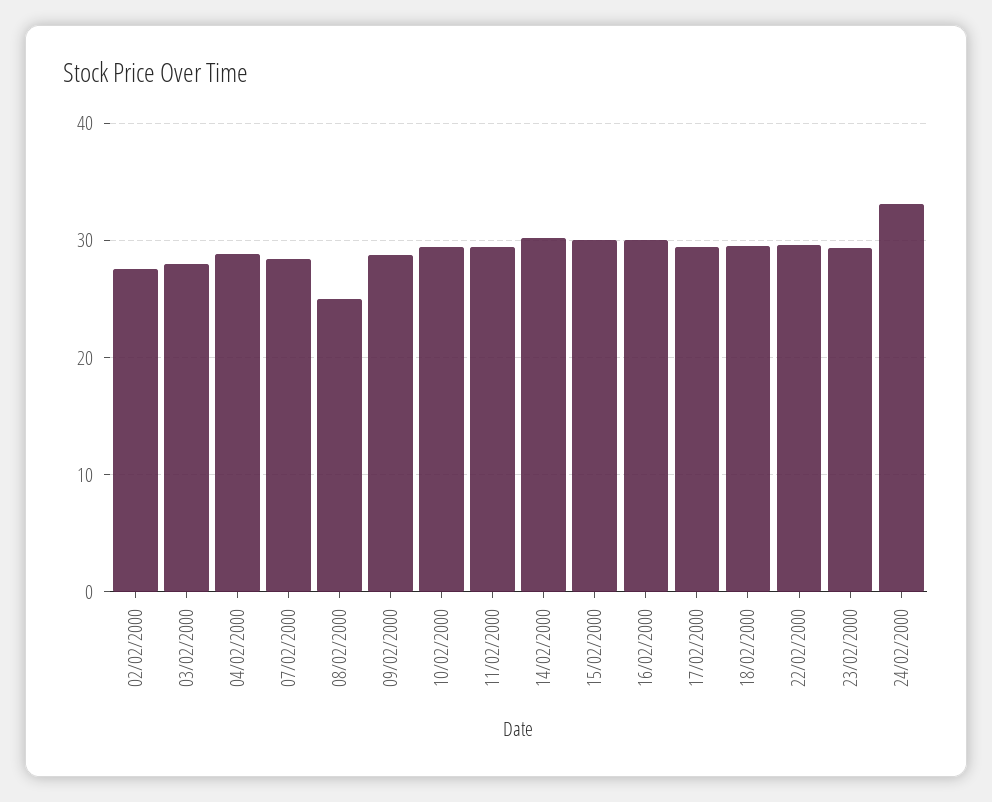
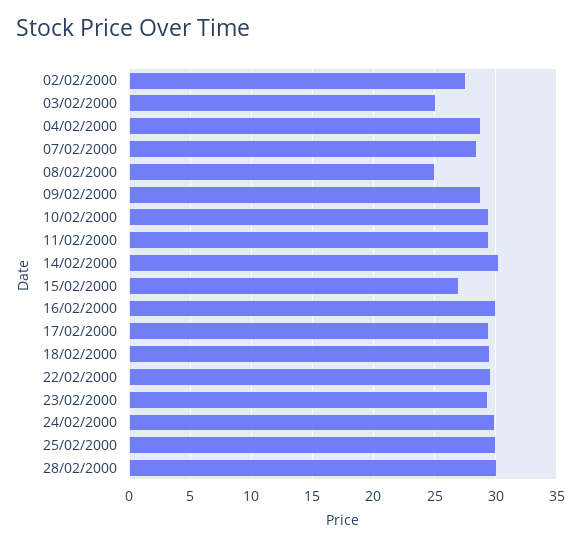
03/02/2000: 28 -> 25
15/02/2000: 30 -> 27
24/02/2000: 33 -> 30
25/02/2000: none -> 30
28/02/2000: none -> 30

